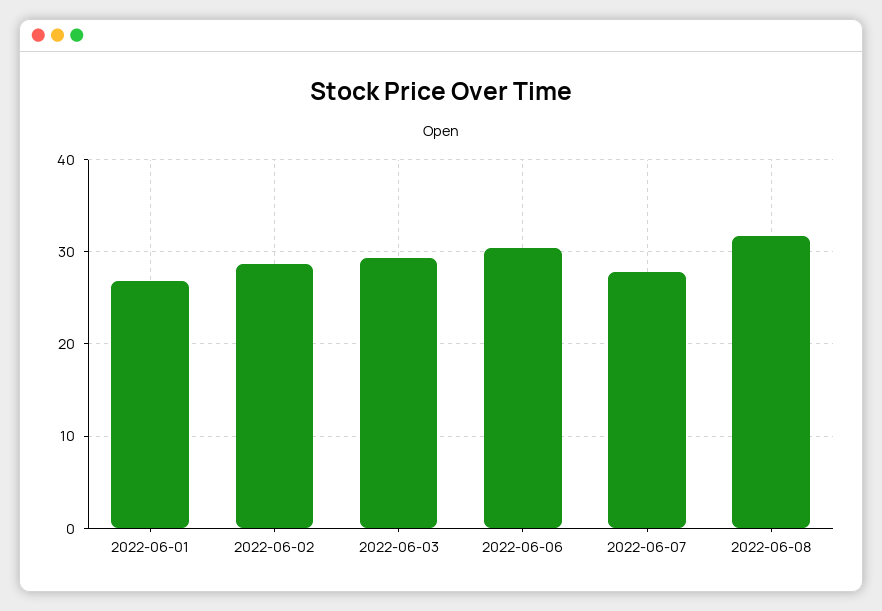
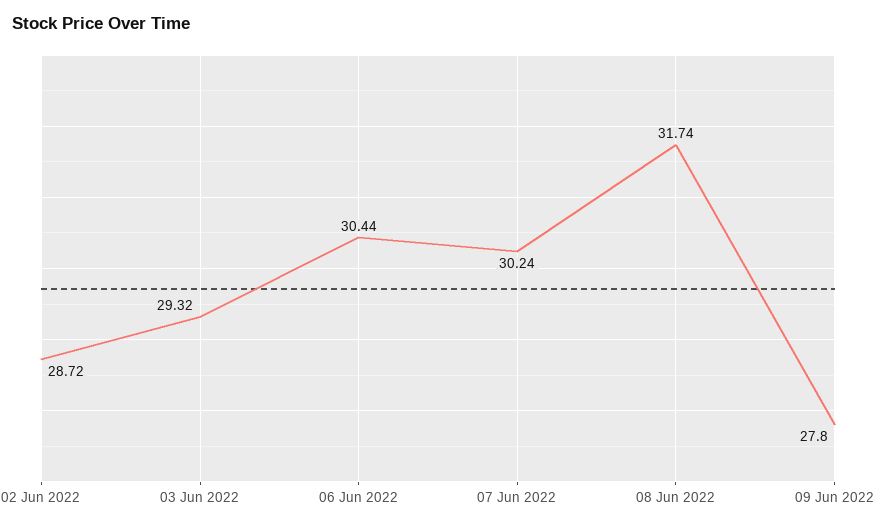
2022-06-01: 27 -> none
2022-06-07: 28 -> 30.24
09 Jun 2022: none -> 27.8

